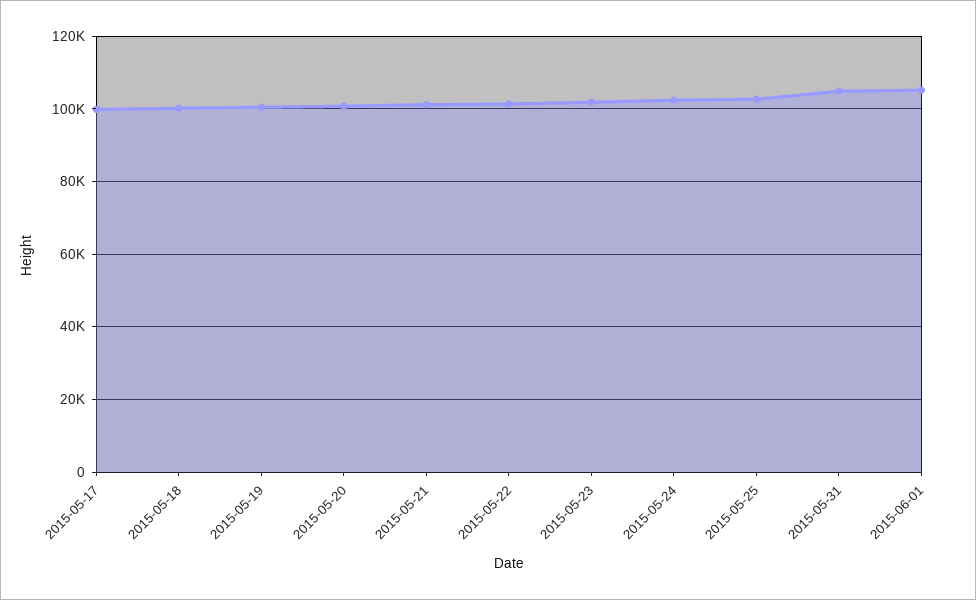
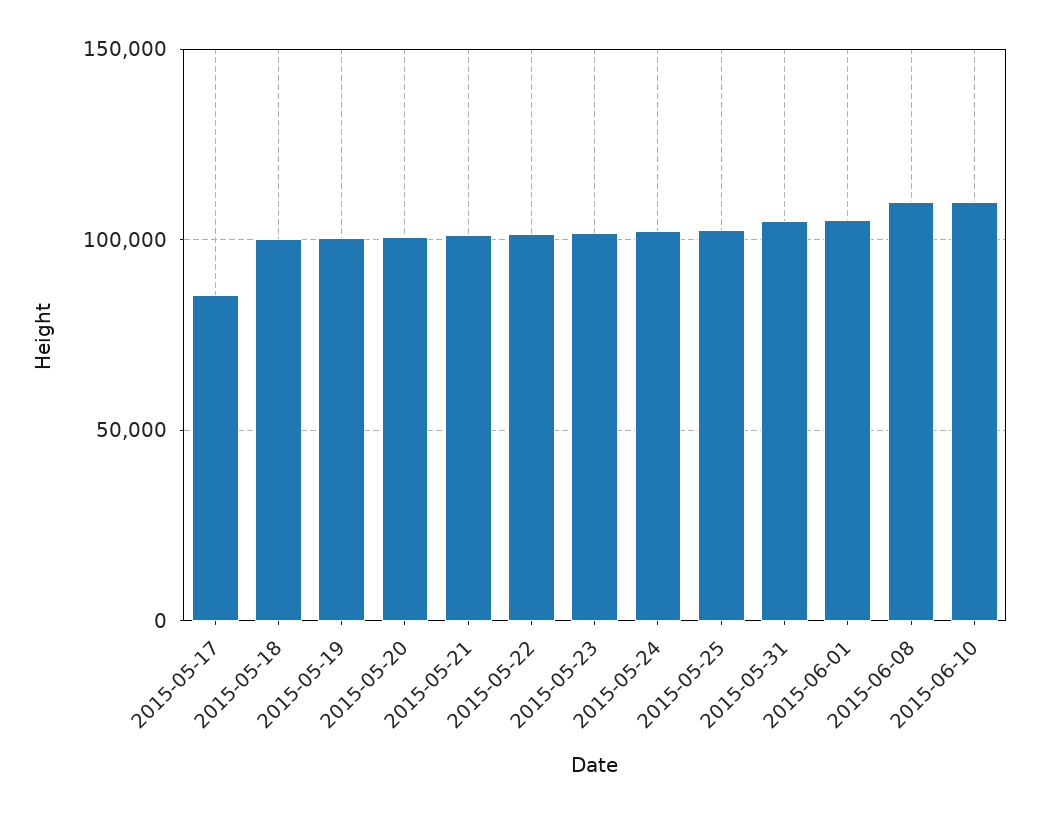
2015-05-17: 100000 -> 85000
2015-06-08: none -> 110000
2015-06-10: none -> 110000

